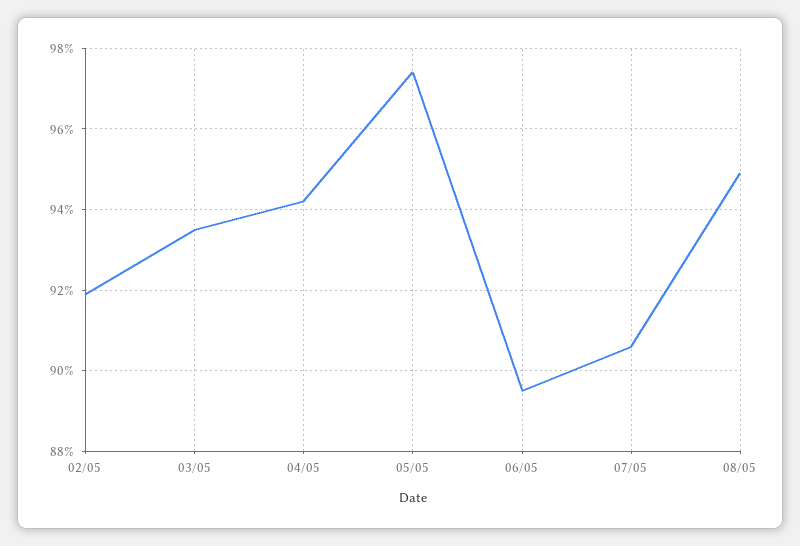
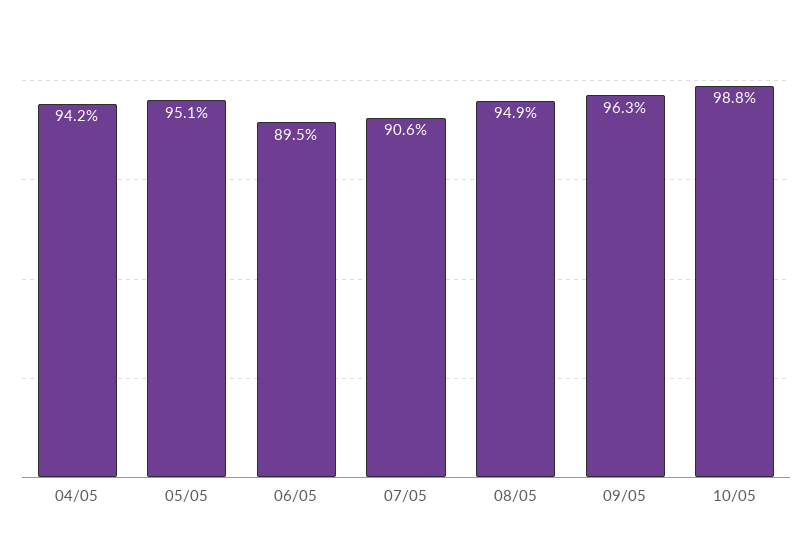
02/05: 92 -> none
03/05: 93.5 -> none
05/05: 97.5 -> 95.1
09/05: none -> 96.3
10/05: none -> 98.8

